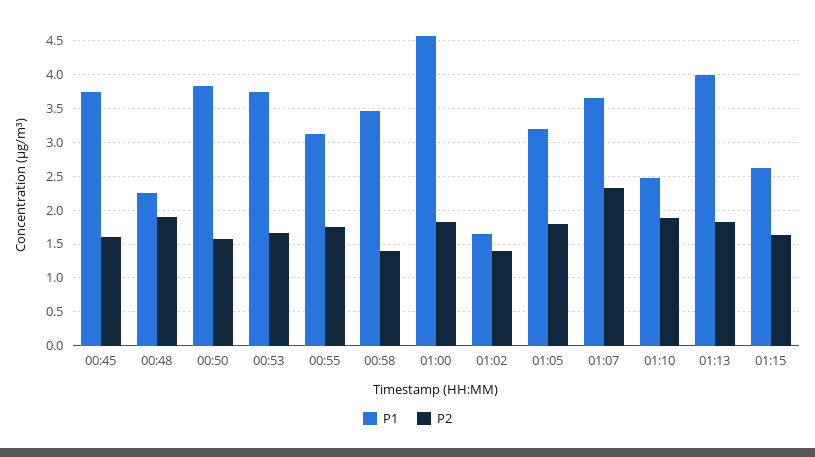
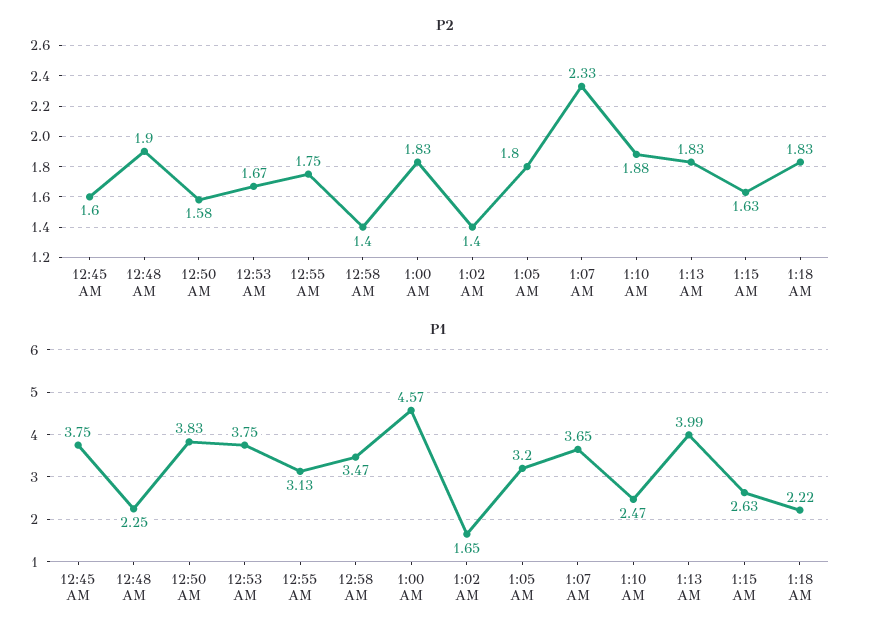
P2, 1:18 AM: none -> 1.83
P1, 1:18 AM: none -> 2.22

